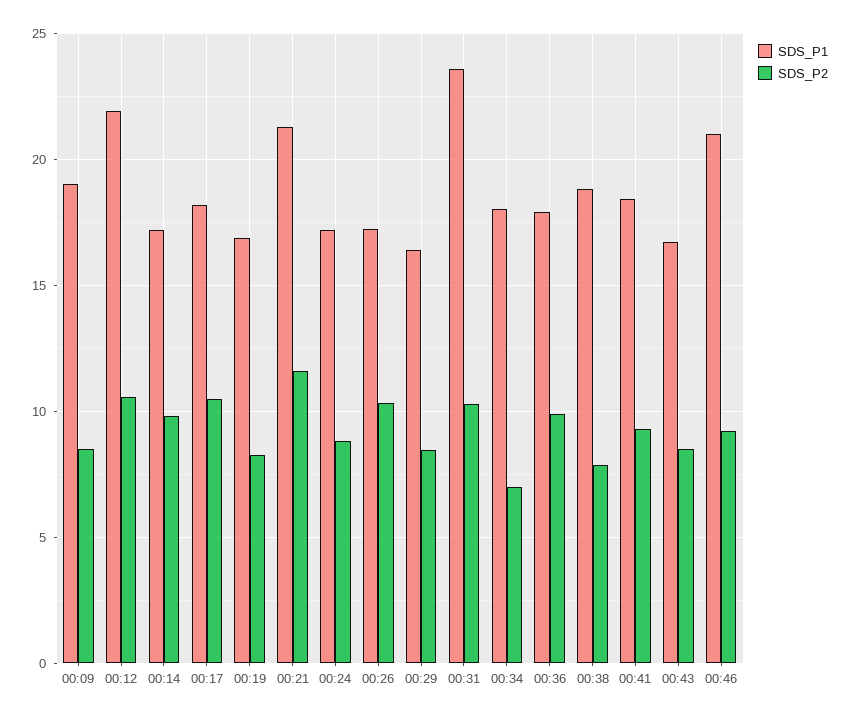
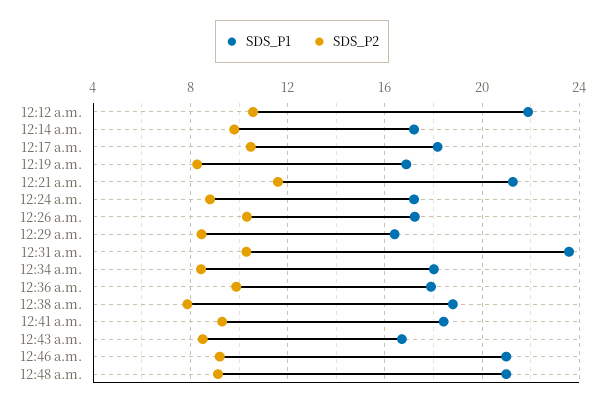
SDS_P1, 00:09: 19 -> none
SDS_P2, 00:09: 8.5 -> none
SDS_P2, 00:34: 7 -> 8.5
SDS_P1, 12:48 a.m.: none -> 21
SDS_P2, 12:48 a.m.: none -> 9

